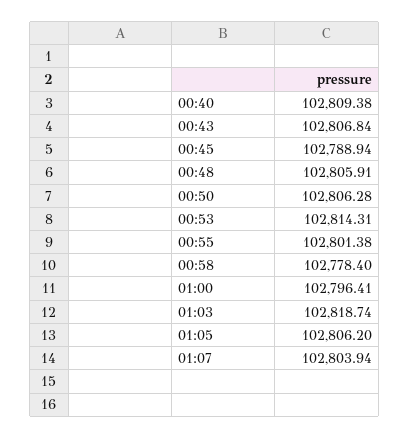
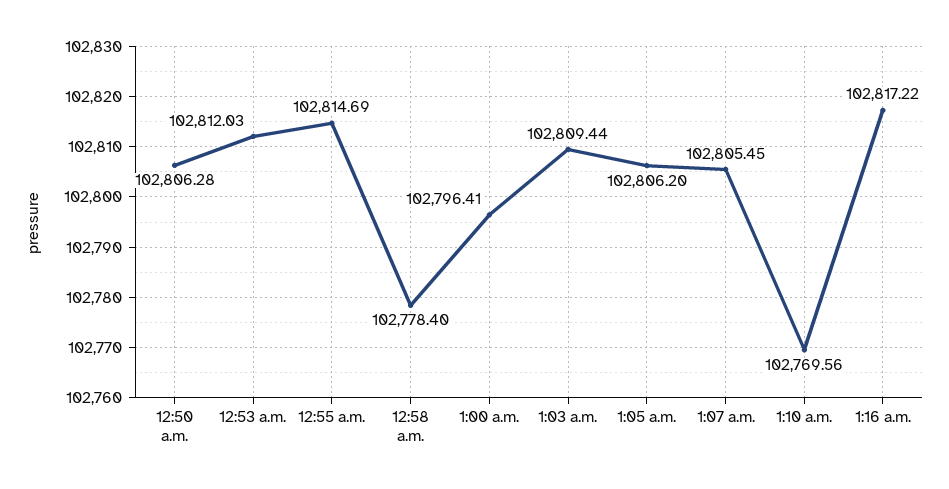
00:40: 102809.38 -> none
00:43: 102806.84 -> none
00:45: 102788.94 -> none
00:48: 102805.91 -> none
00:53: 102814.31 -> 102812.03
00:55: 102801.38 -> 102814.69
01:03: 102818.74 -> 102809.44
01:07: 102803.94 -> 102805.45
1:10 a.m.: none -> 102769.56
1:16 a.m.: none -> 102817.22

